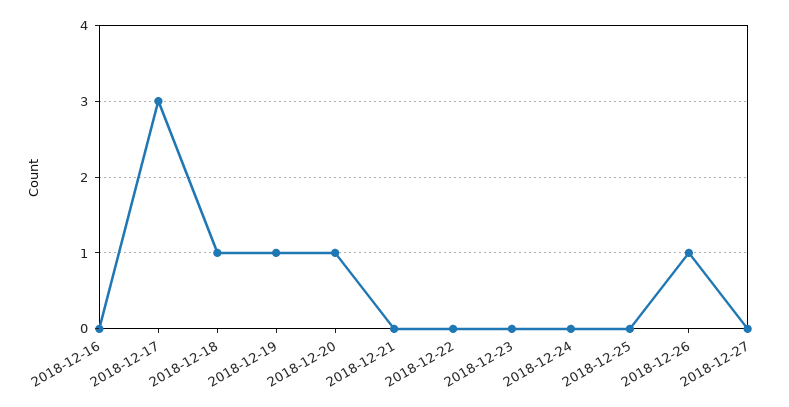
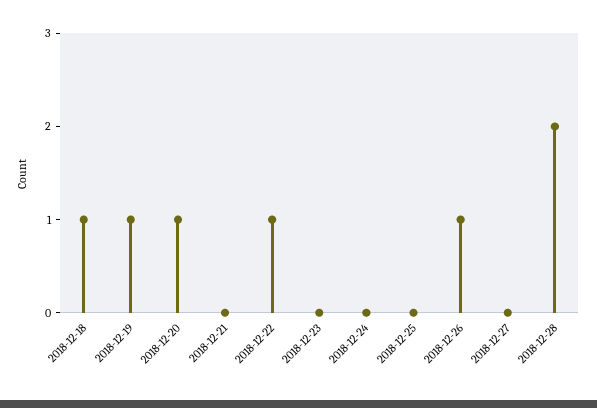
2018-12-16: 0 -> none
2018-12-17: 3 -> none
2018-12-22: 0 -> 1
2018-12-28: none -> 2

